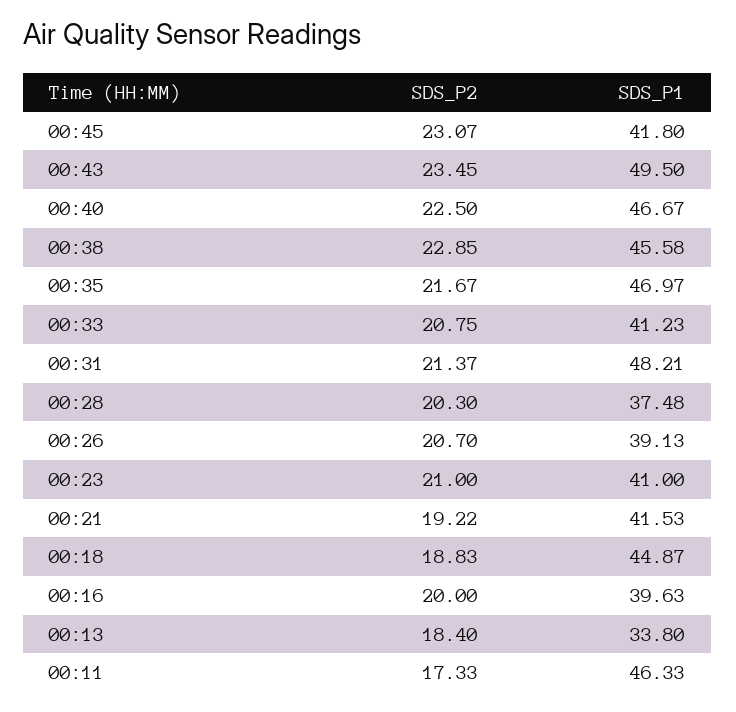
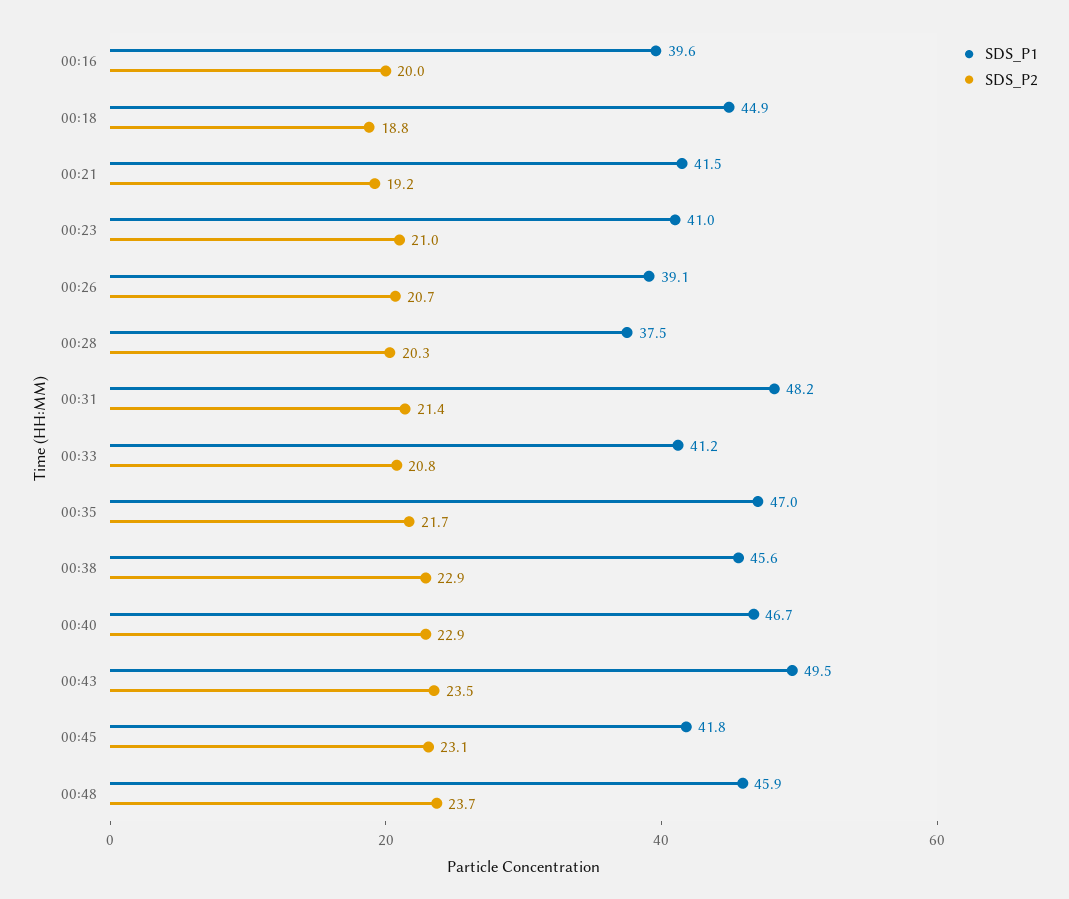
SDS_P2, 00:40: 22.5 -> 22.9
SDS_P2, 00:13: 18.4 -> none
SDS_P1, 00:13: 33.8 -> none
SDS_P2, 00:11: 17.33 -> none
SDS_P1, 00:11: 46.33 -> none
SDS_P1, 00:48: none -> 45.9
SDS_P2, 00:48: none -> 23.7

